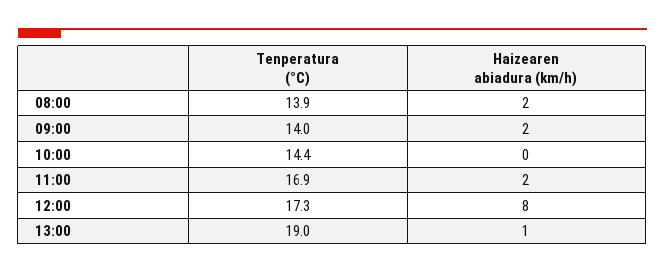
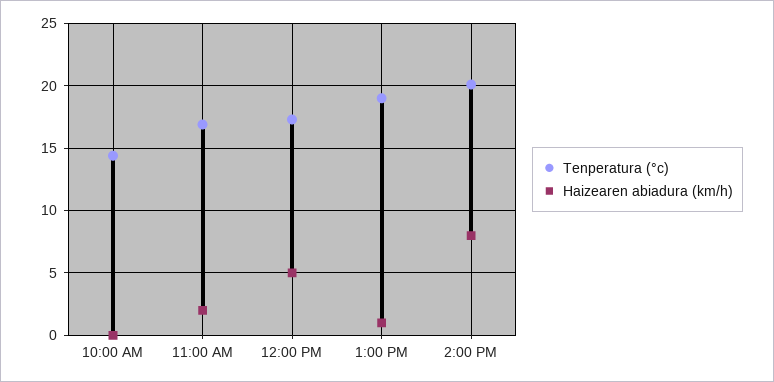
Tenperatura (°C), 08:00: 13.9 -> none
Haizearen abiadura (km/h), 08:00: 2 -> none
Tenperatura (°C), 09:00: 14 -> none
Haizearen abiadura (km/h), 09:00: 2 -> none
Haizearen abiadura (km/h), 12:00: 8 -> 5
Tenperatura (°C), 2:00 PM: none -> 20
Haizearen abiadura (km/h), 2:00 PM: none -> 8

